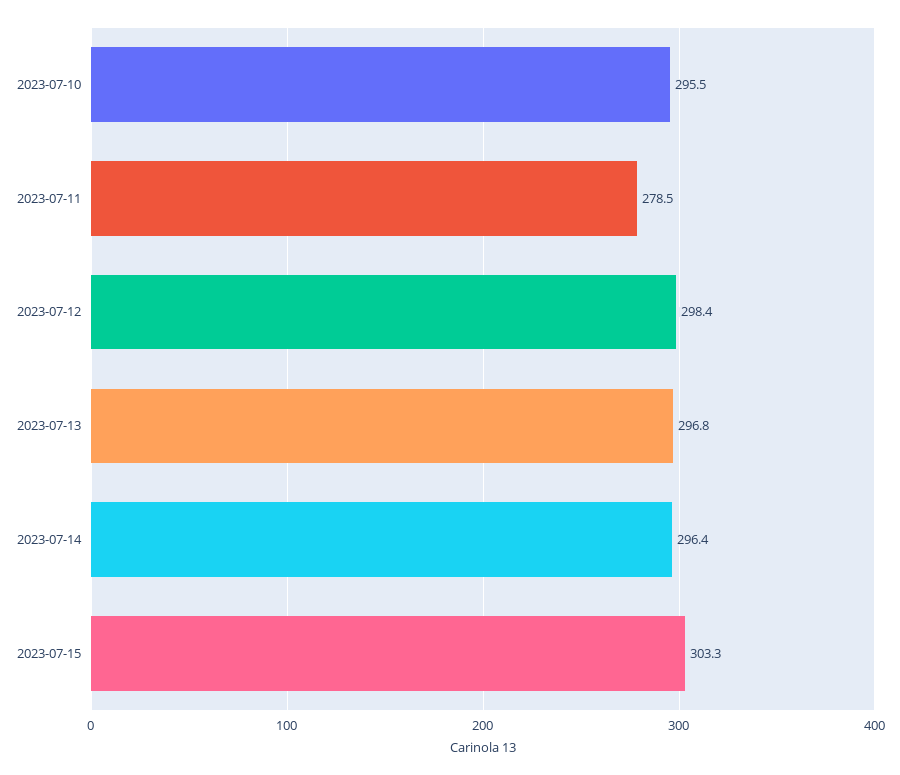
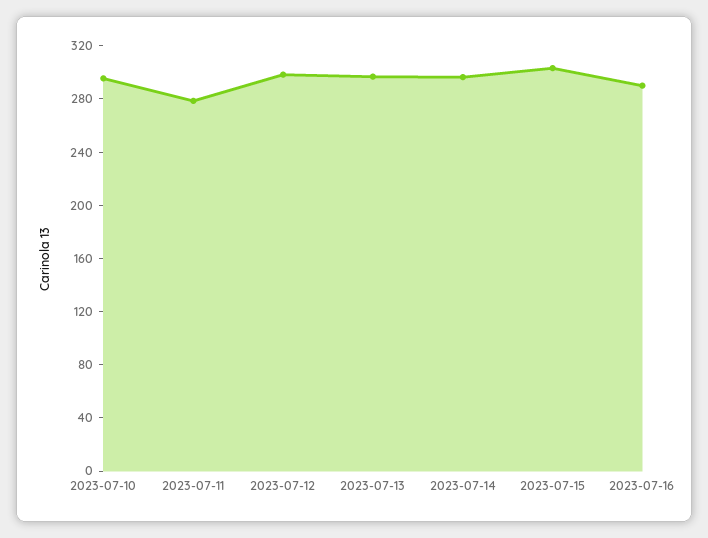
2023-07-16: none -> 290

